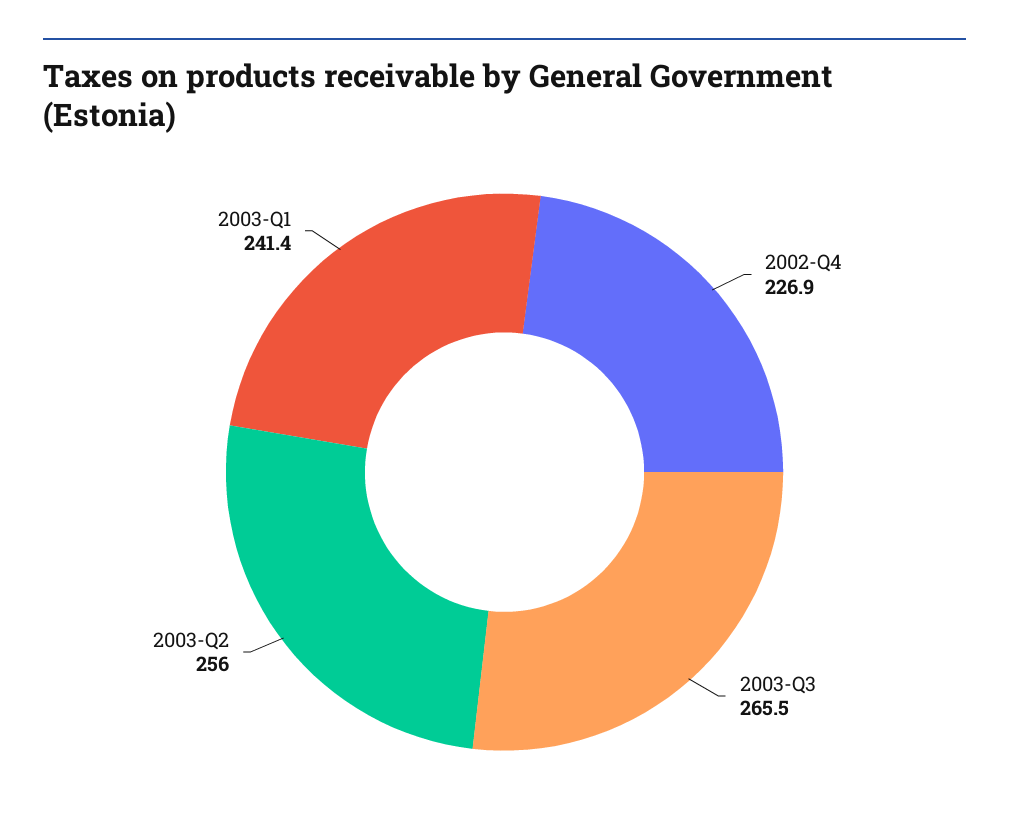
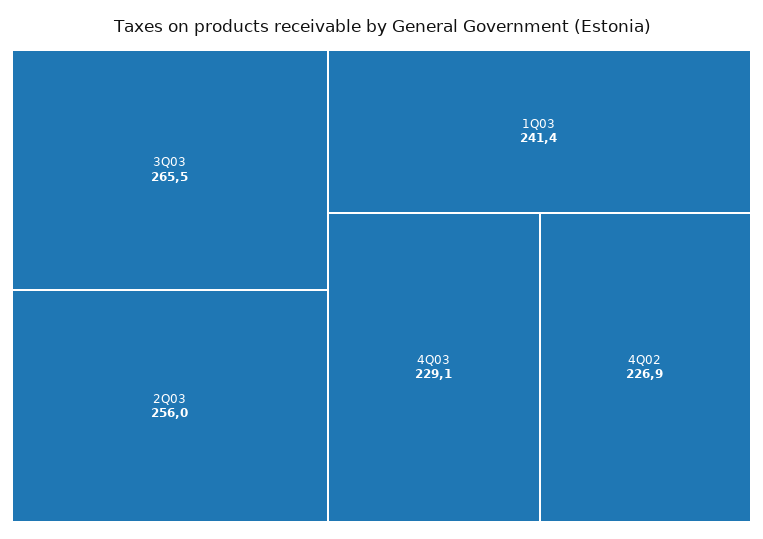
4Q03: none -> 229.1

